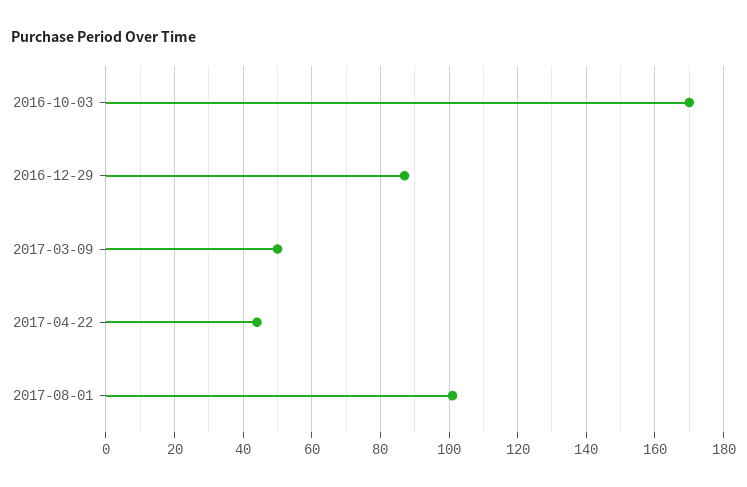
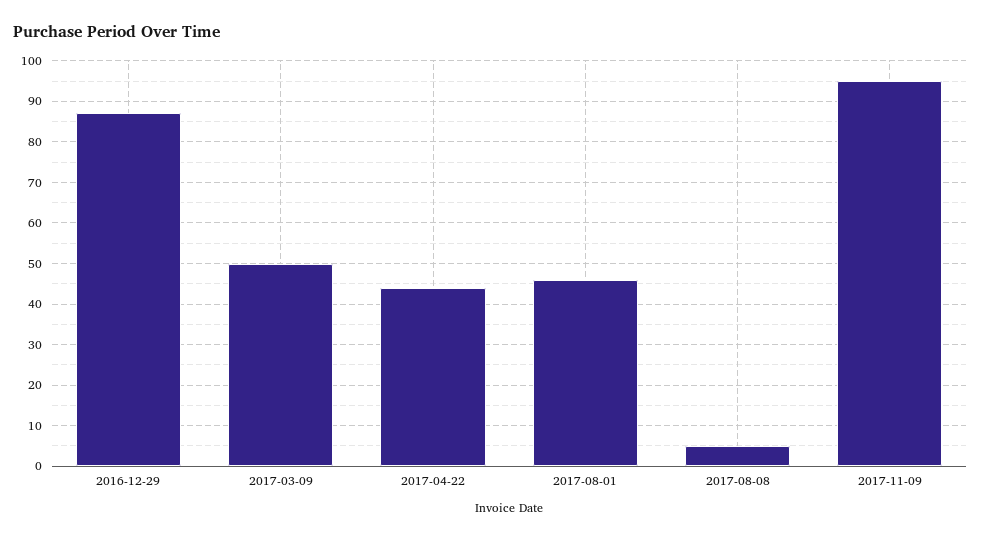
2016-10-03: 170 -> none
2017-08-01: 100 -> 45
2017-08-08: none -> 5
2017-11-09: none -> 95

